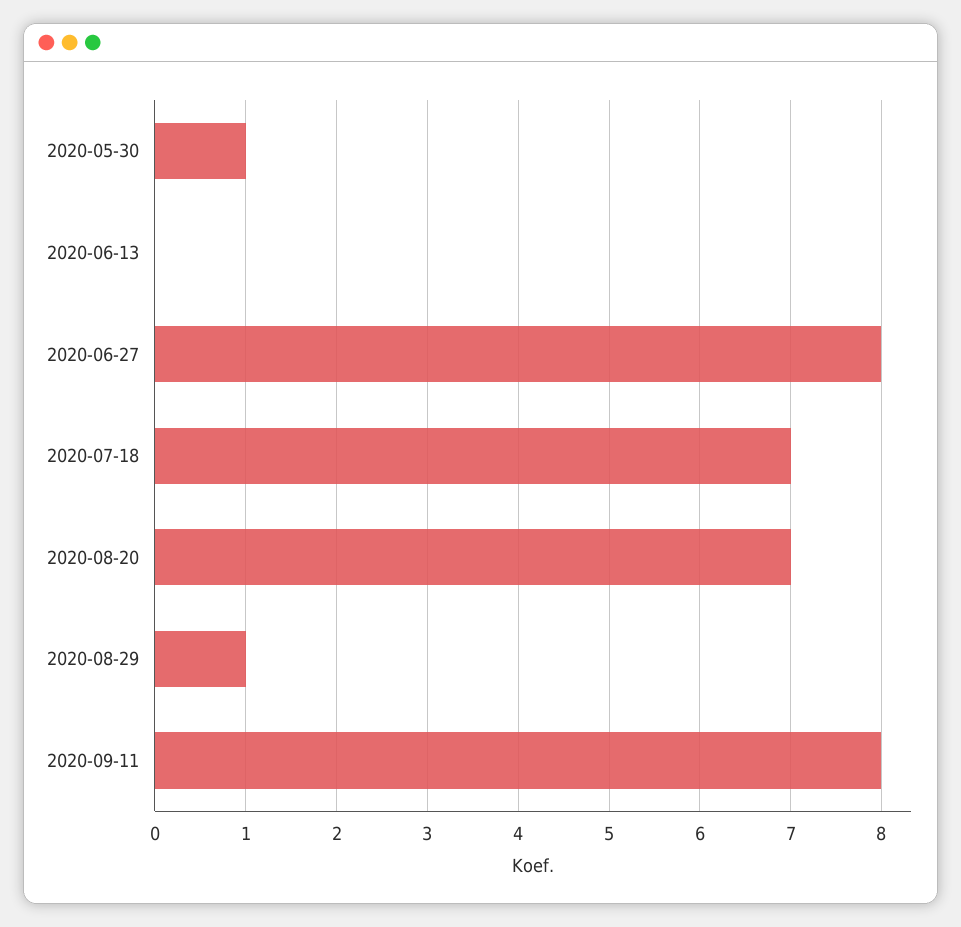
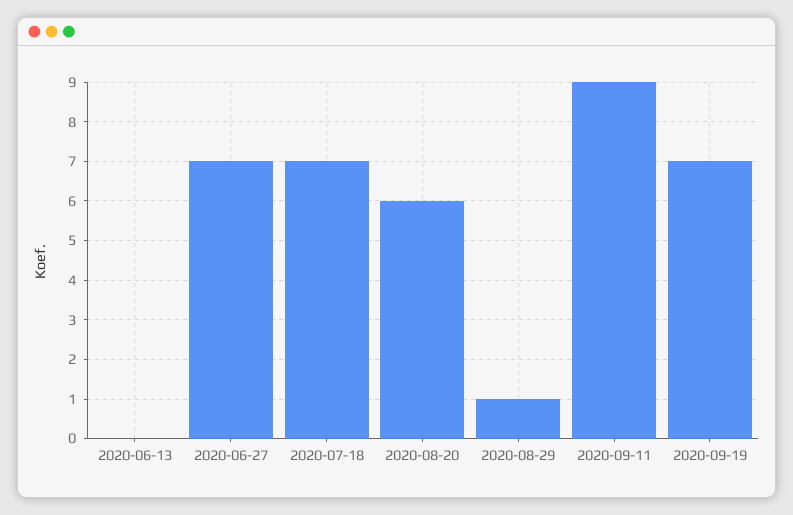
2020-05-30: 1 -> none
2020-06-27: 8 -> 7
2020-08-20: 7 -> 6
2020-09-11: 8 -> 9
2020-09-19: none -> 7

